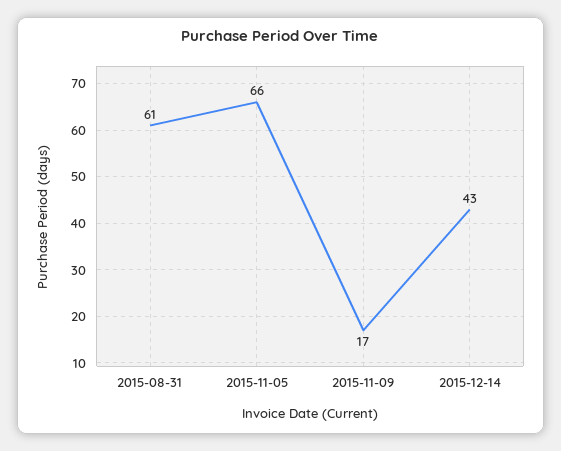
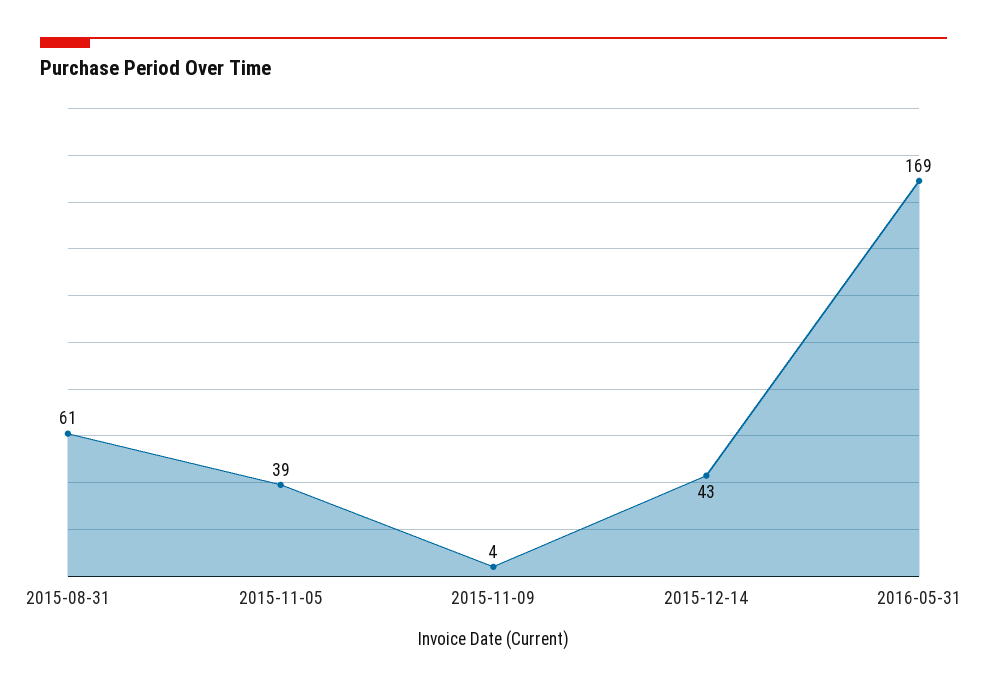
2015-11-05: 66 -> 39
2015-11-09: 17 -> 4
2016-05-31: none -> 169

